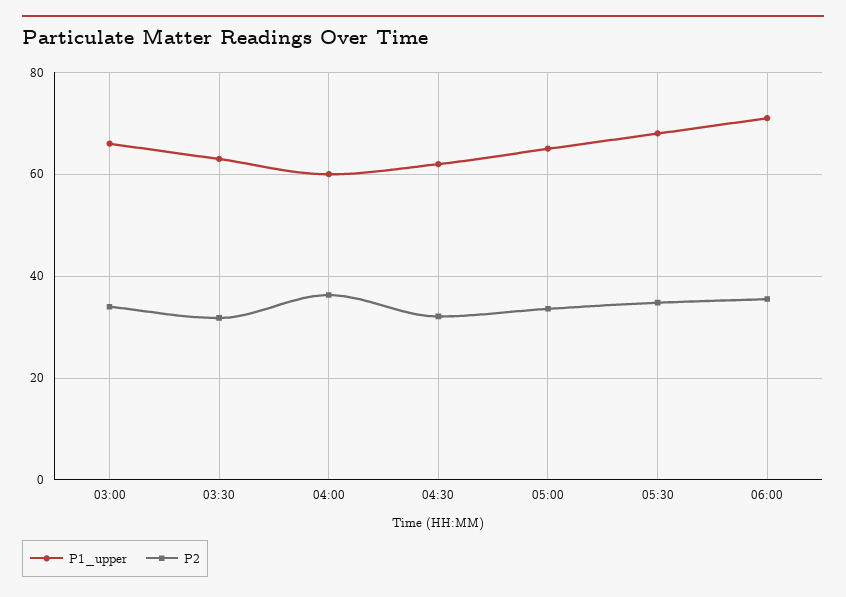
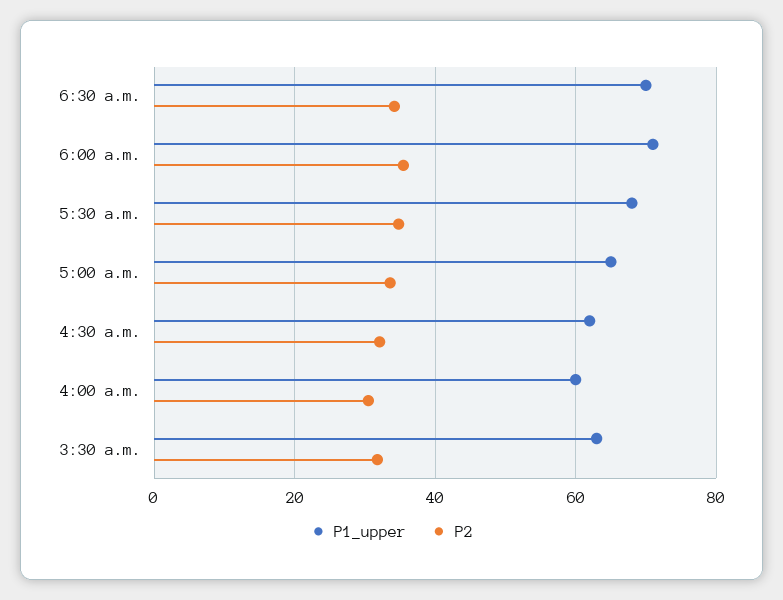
P1_upper, 03:00: 66 -> none
P2, 03:00: 34 -> none
P2, 04:00: 36 -> 30
P1_upper, 6:30 a.m.: none -> 70
P2, 6:30 a.m.: none -> 34

